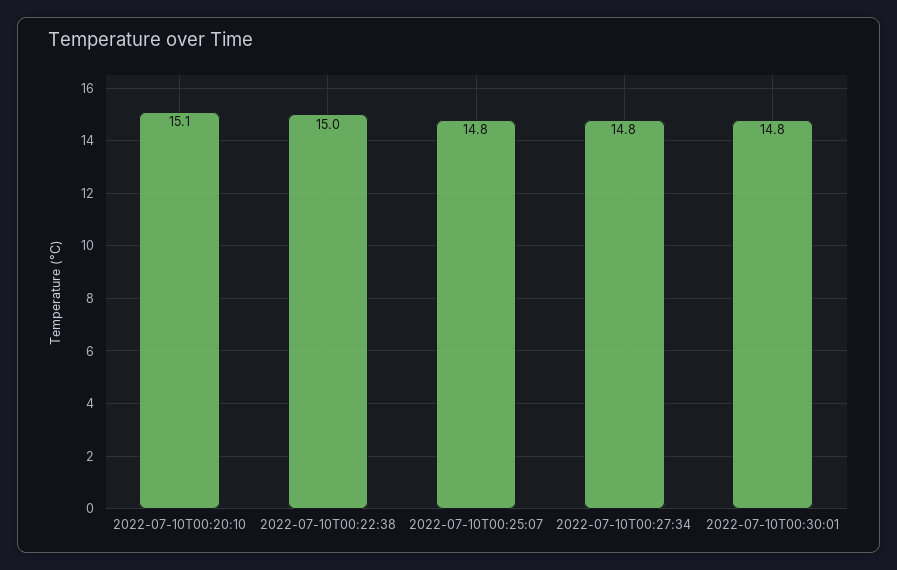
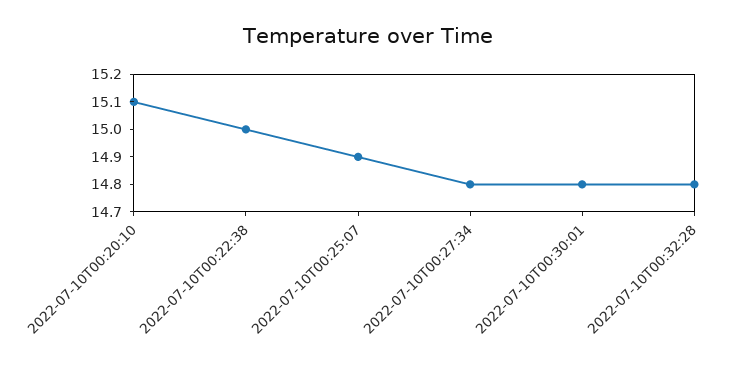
2022-07-10T00:25:07: 14.8 -> 14.9
2022-07-10T00:32:28: none -> 14.8

